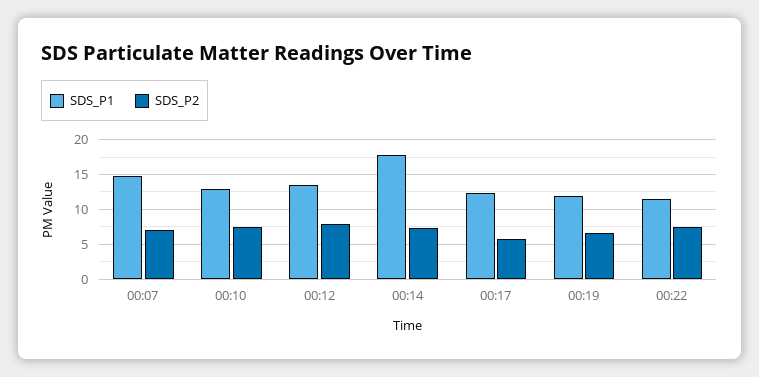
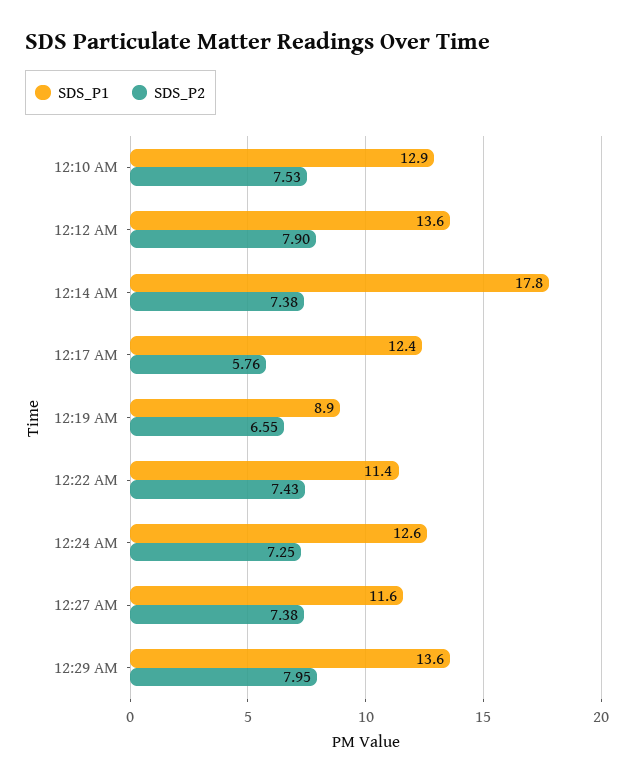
SDS_P1, 00:07: 15 -> none
SDS_P2, 00:07: 7 -> none
SDS_P1, 00:19: 12 -> 8.9
SDS_P1, 12:24 AM: none -> 12.6
SDS_P2, 12:24 AM: none -> 7.25
SDS_P1, 12:27 AM: none -> 11.6
SDS_P2, 12:27 AM: none -> 7.38
SDS_P1, 12:29 AM: none -> 13.6
SDS_P2, 12:29 AM: none -> 7.95

